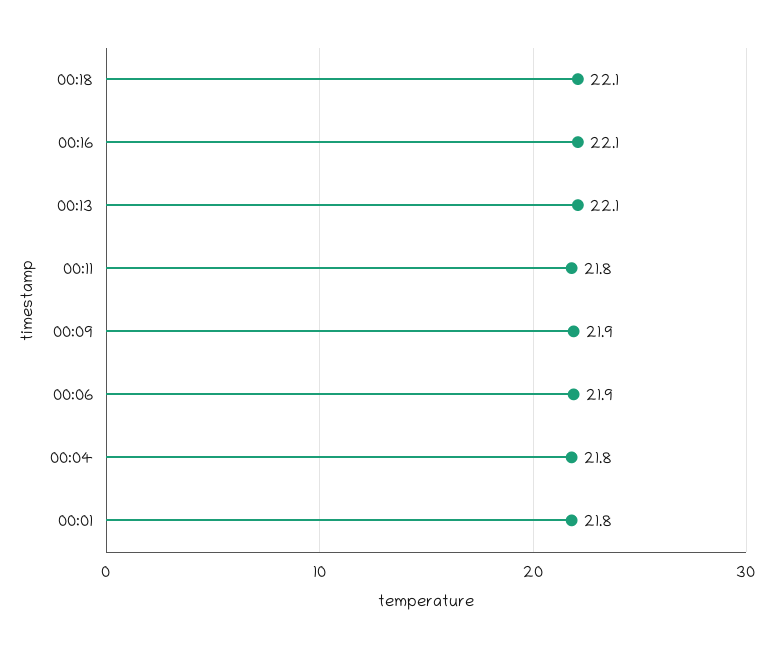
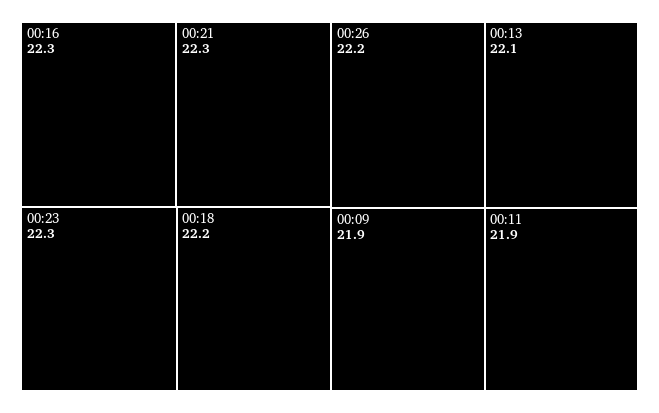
00:18: 22.1 -> 22.2
00:16: 22.1 -> 22.3
00:11: 21.8 -> 21.9
00:06: 21.9 -> none
00:04: 21.8 -> none
00:01: 21.8 -> none
00:21: none -> 22.3
00:23: none -> 22.3
00:26: none -> 22.2

